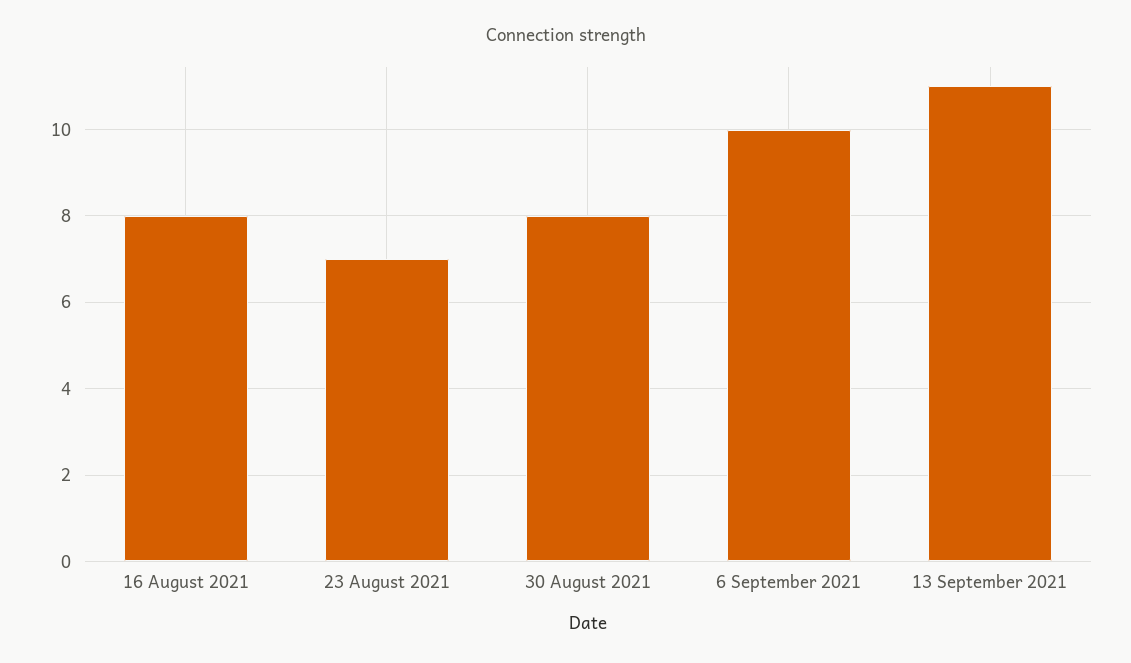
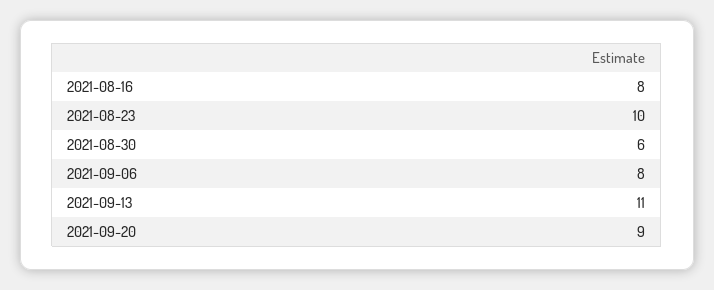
23 August 2021: 7 -> 10
30 August 2021: 8 -> 6
6 September 2021: 10 -> 8
2021-09-20: none -> 9

